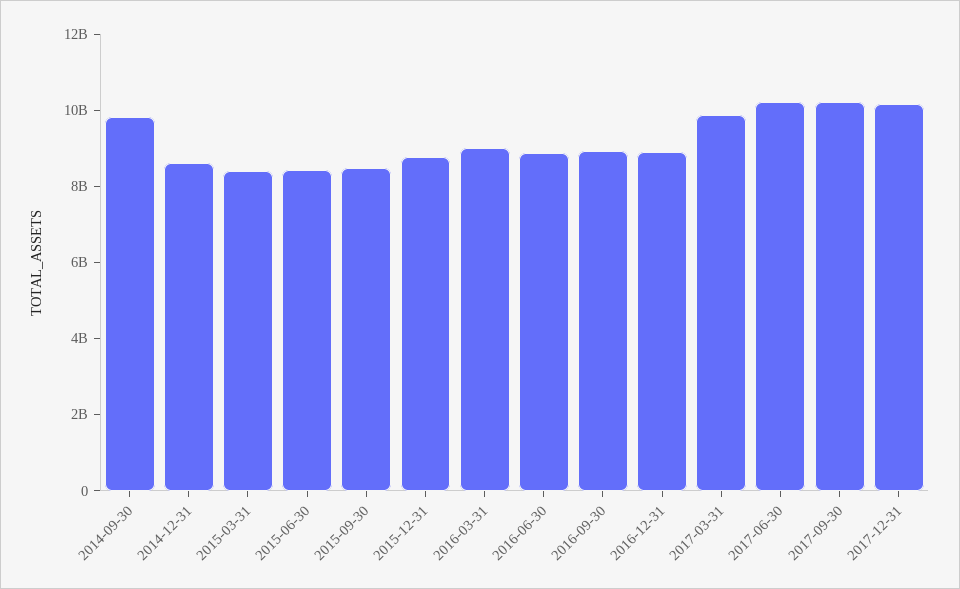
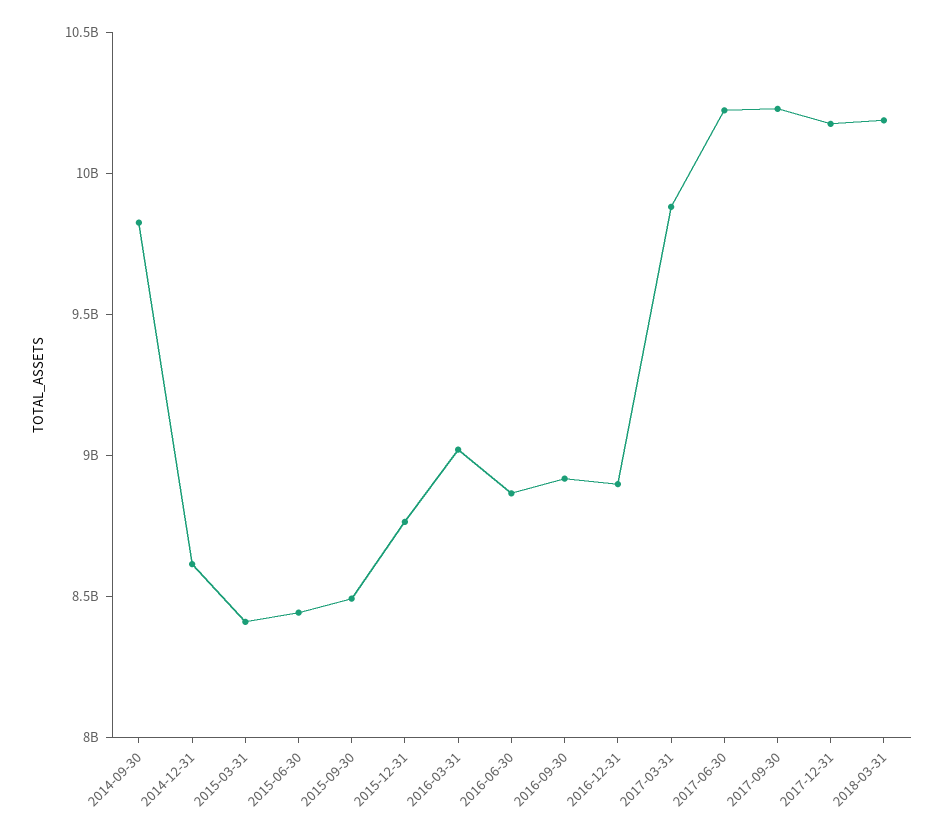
2018-03-31: none -> 10200000000

